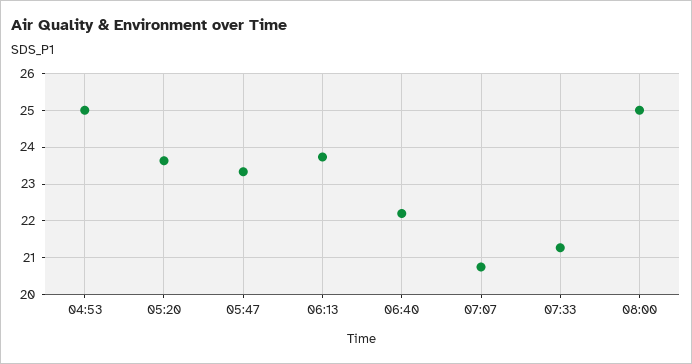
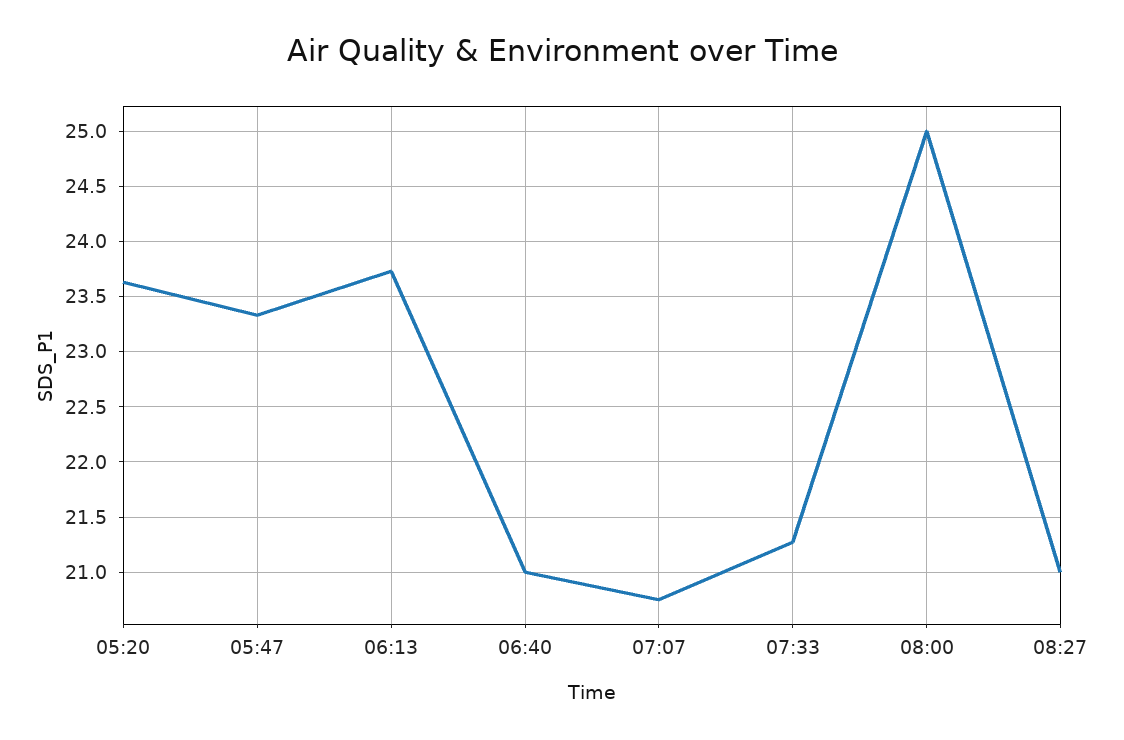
04:53: 25 -> none
06:40: 22.2 -> 21
08:27: none -> 21

